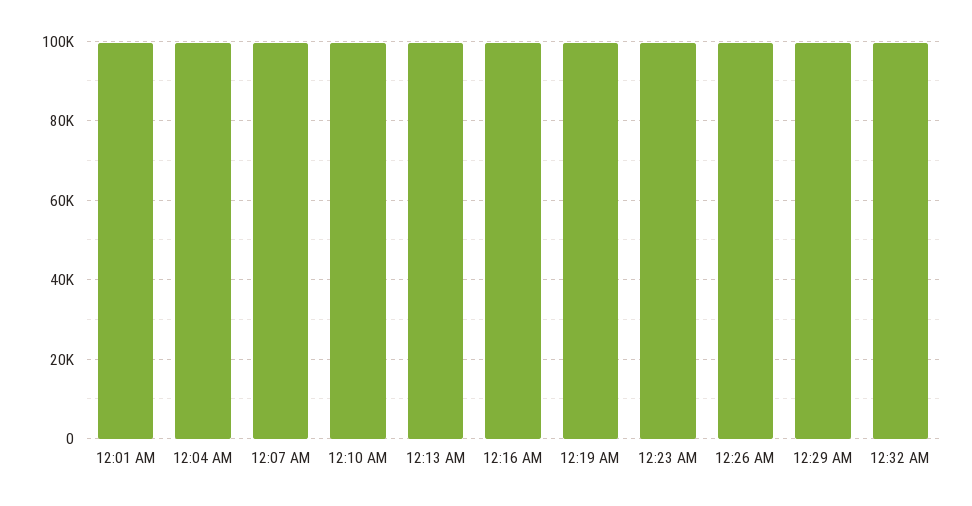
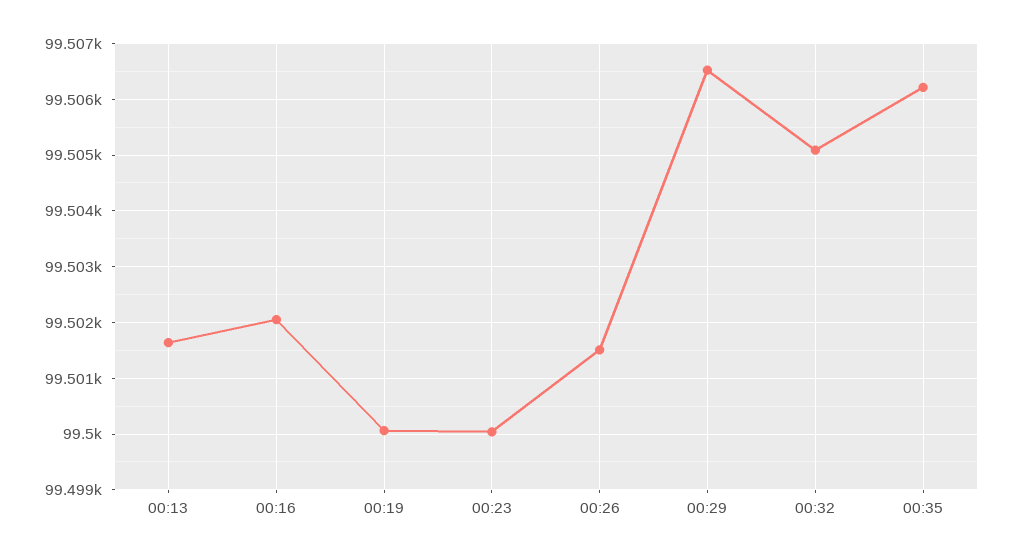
12:01 AM: 100000 -> none
12:04 AM: 100000 -> none
12:07 AM: 100000 -> none
12:10 AM: 100000 -> none
00:35: none -> 99506.2

